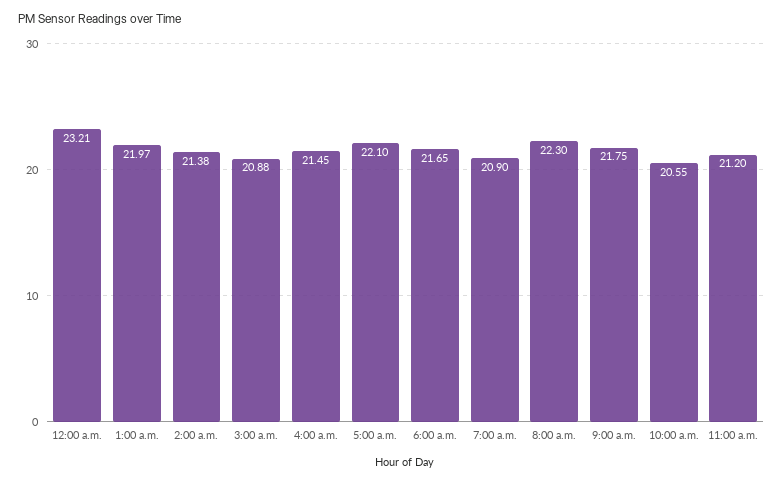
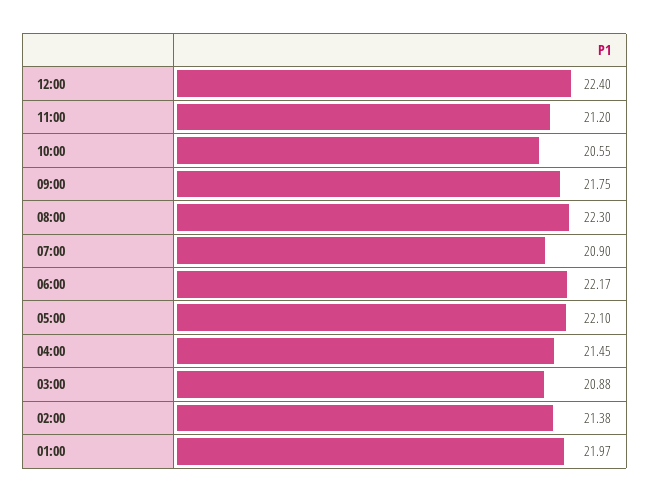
12:00 a.m.: 23.21 -> none
6:00 a.m.: 21.65 -> 22.17
12:00: none -> 22.4

